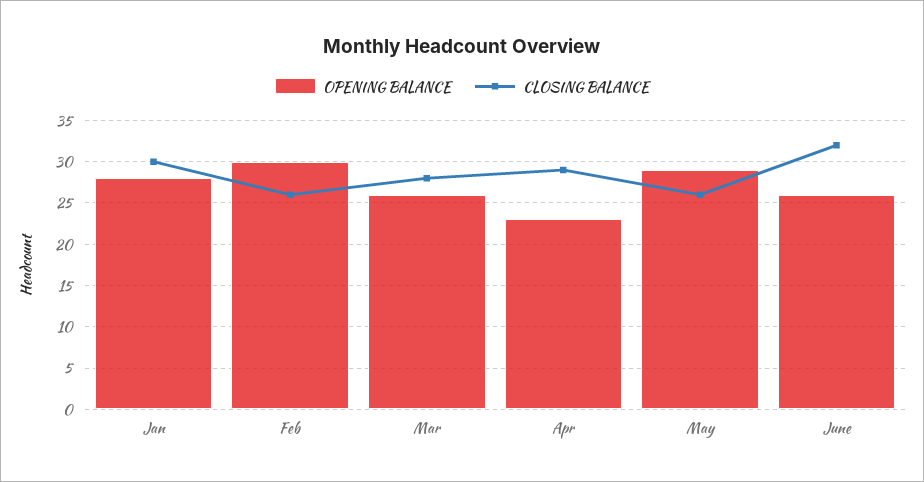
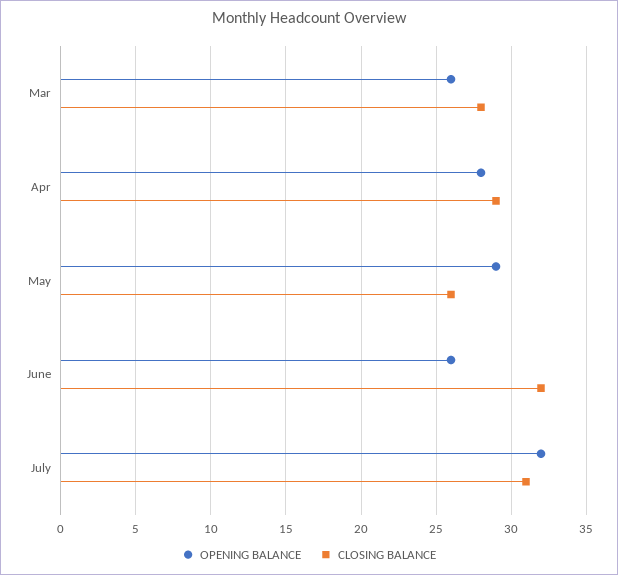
OPENING BALANCE, Jan: 28 -> none
CLOSING BALANCE, Jan: 30 -> none
OPENING BALANCE, Feb: 30 -> none
CLOSING BALANCE, Feb: 26 -> none
OPENING BALANCE, Apr: 23 -> 28
OPENING BALANCE, July: none -> 32
CLOSING BALANCE, July: none -> 31

